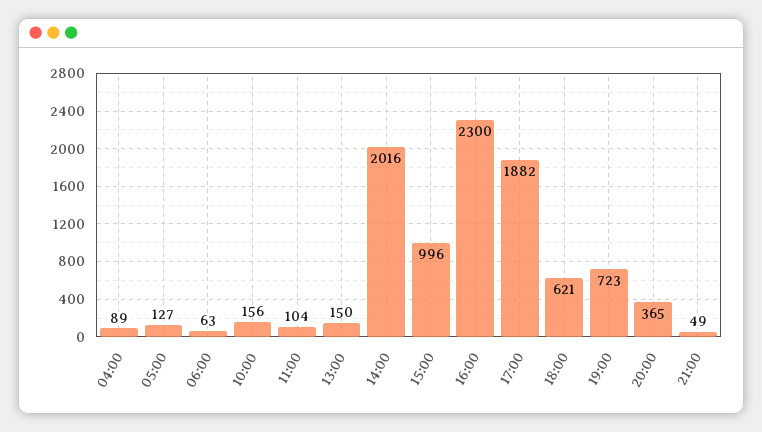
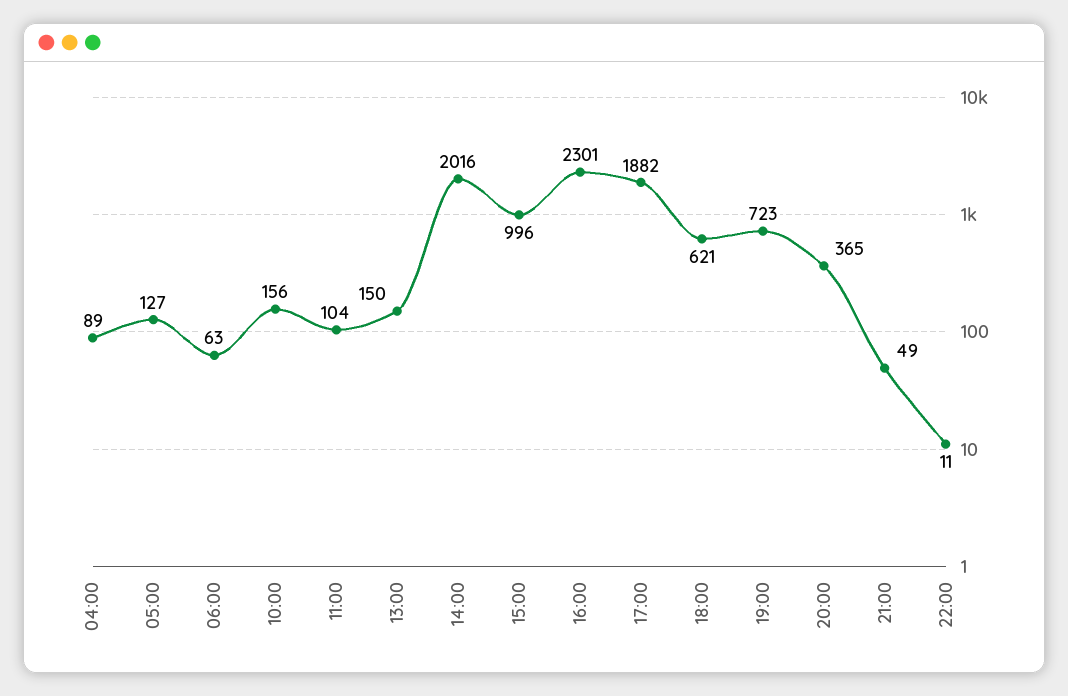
16:00: 2300 -> 2301
22:00: none -> 11

